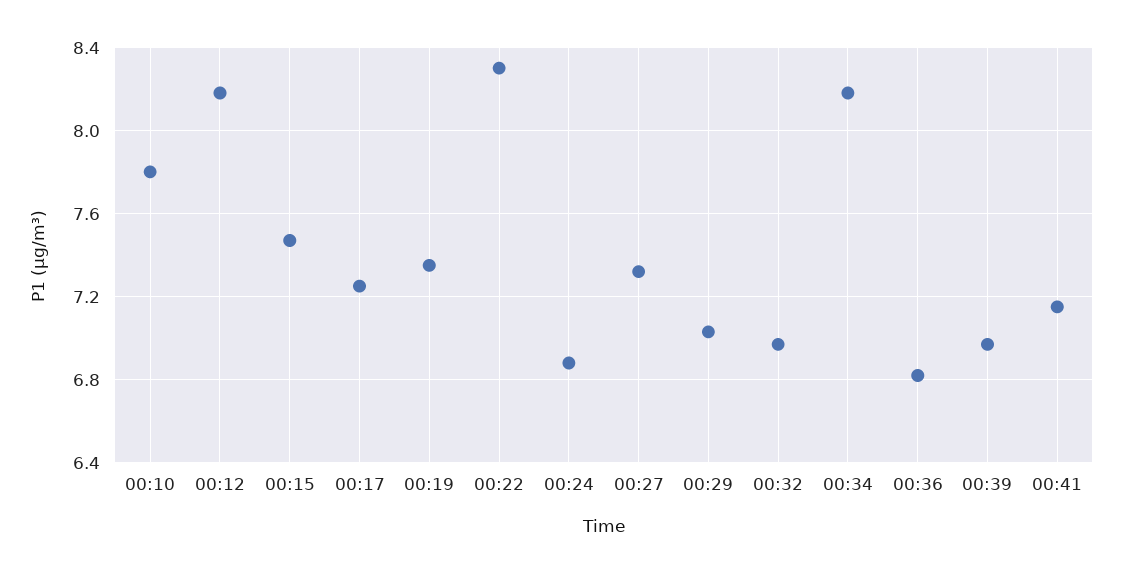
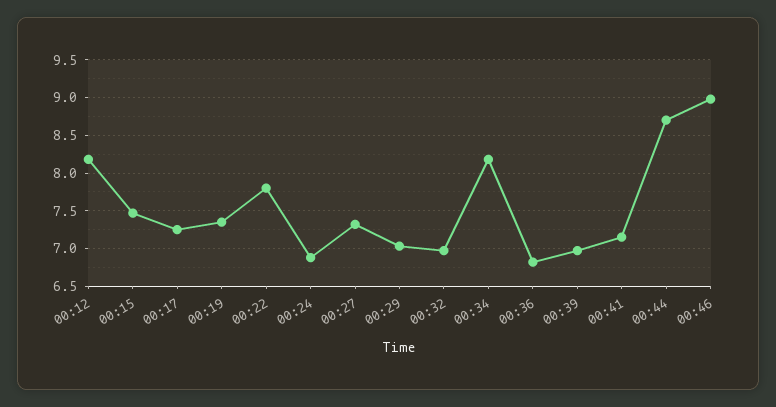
00:10: 7.8 -> none
00:22: 8.3 -> 7.8
00:44: none -> 8.7
00:46: none -> 9

